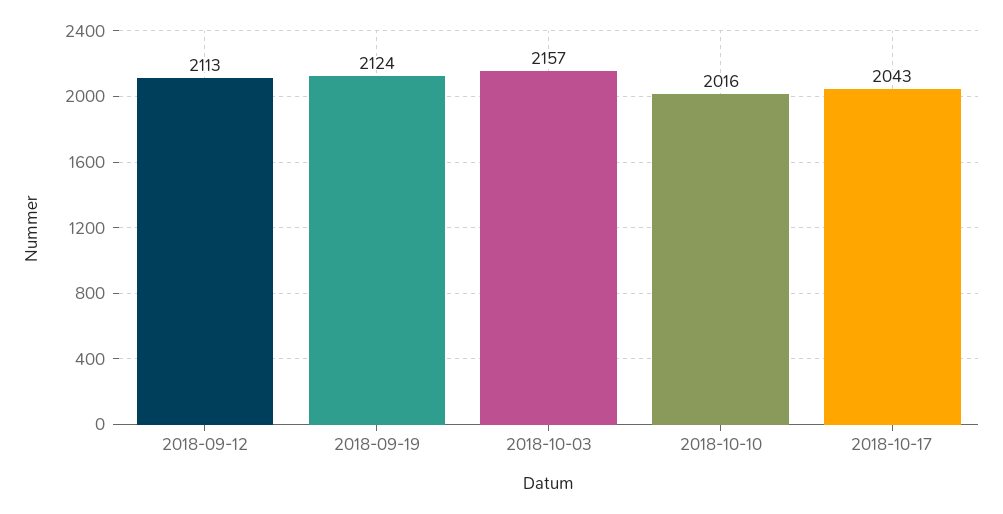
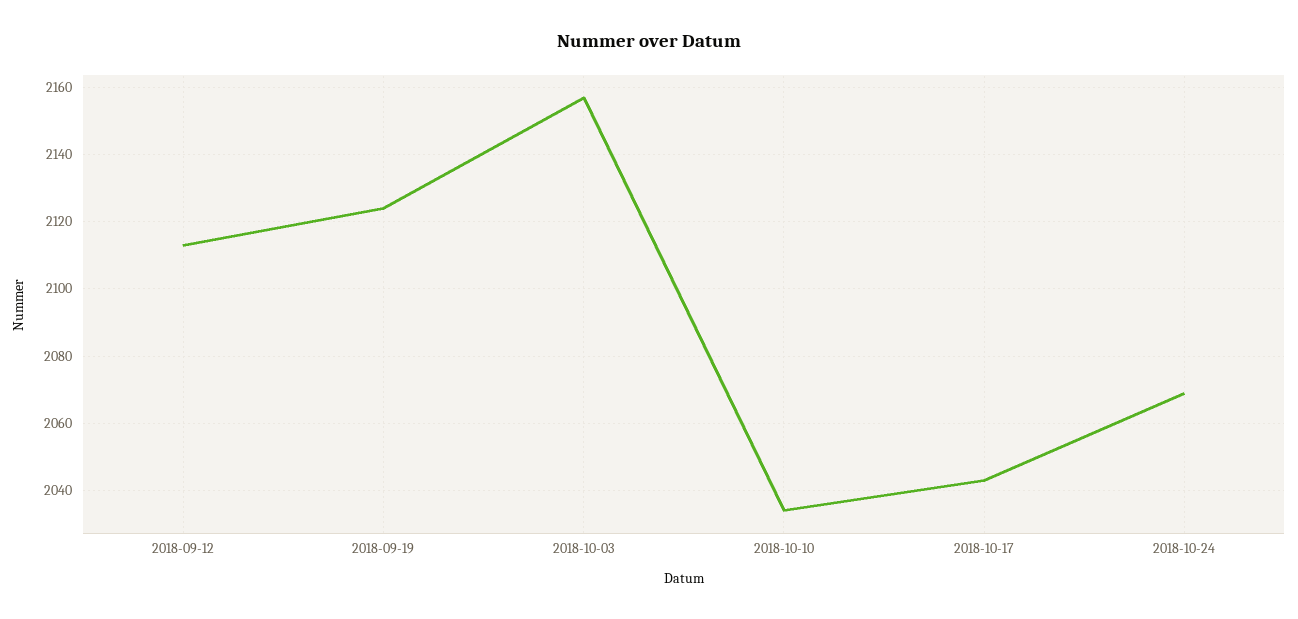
2018-10-10: 2016 -> 2035
2018-10-24: none -> 2070

